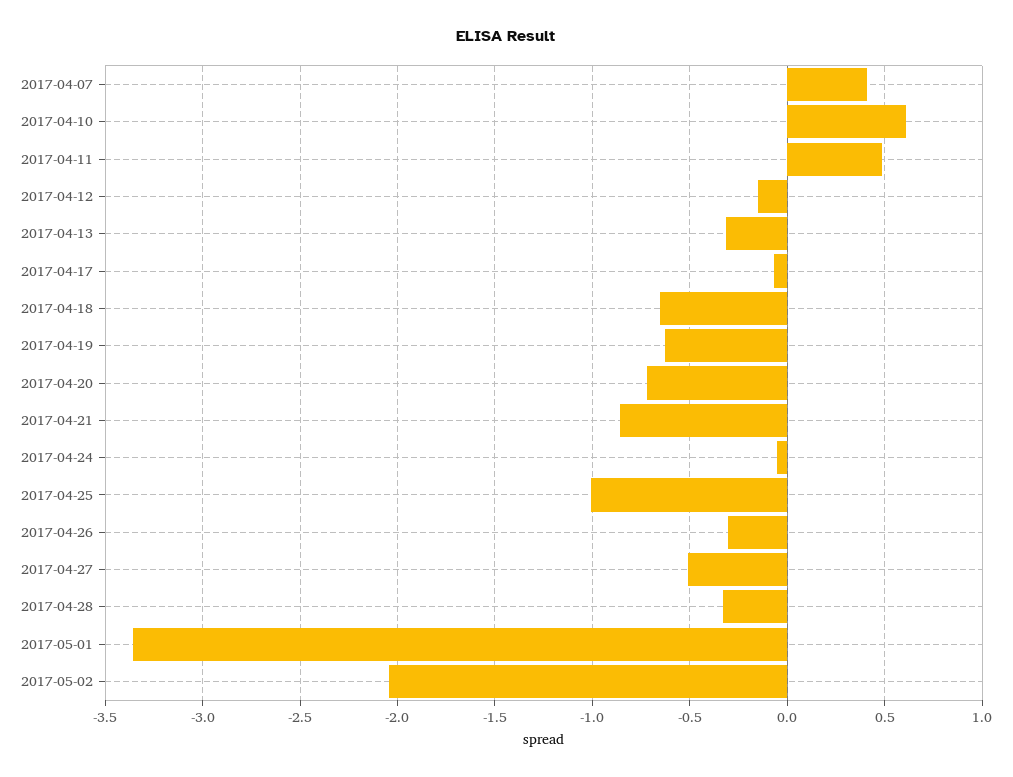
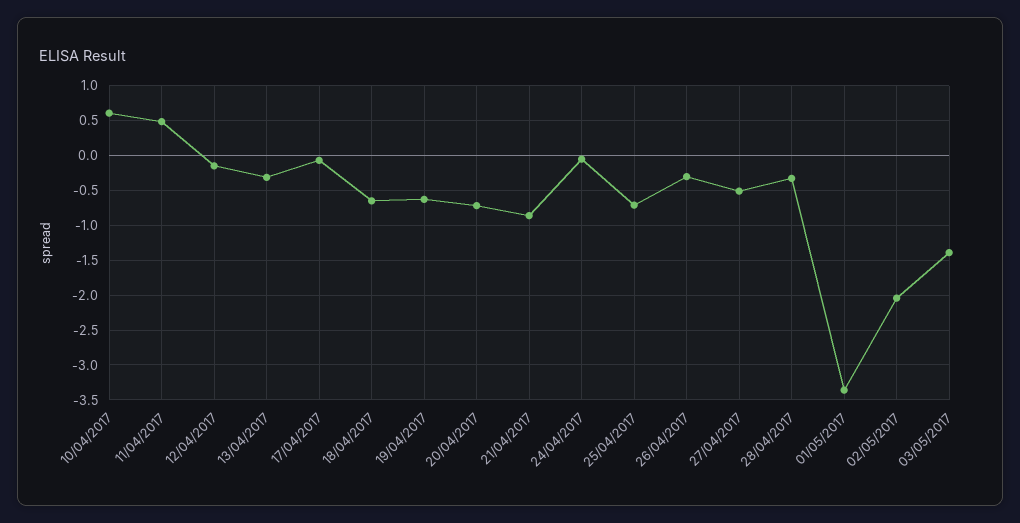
2017-04-07: 0.4 -> none
2017-04-25: -1 -> -0.7
03/05/2017: none -> -1.4

